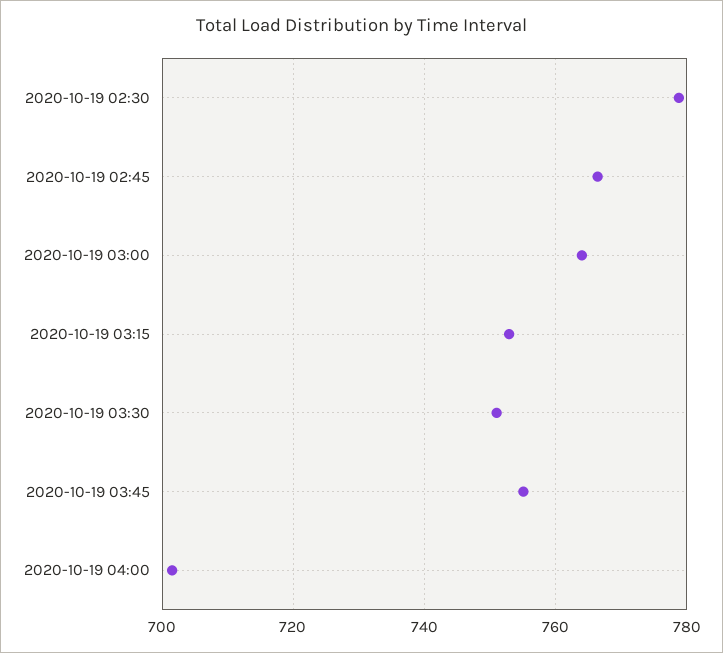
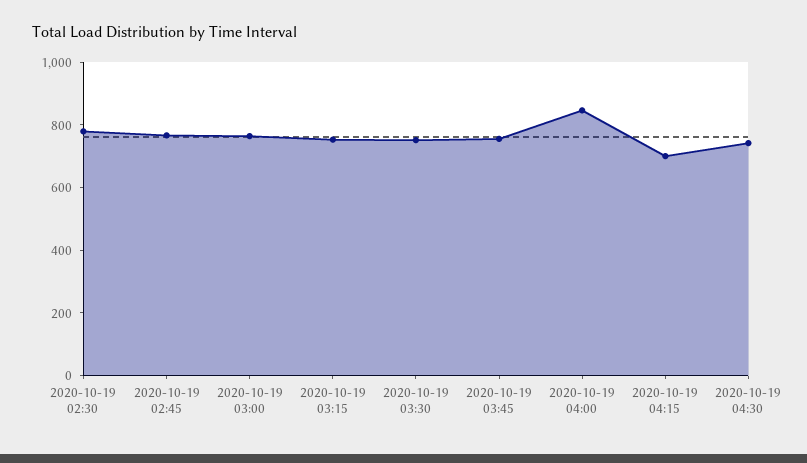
2020-10-19 04:00: 702 -> 850
2020-10-19 04:15: none -> 700
2020-10-19 04:30: none -> 750

